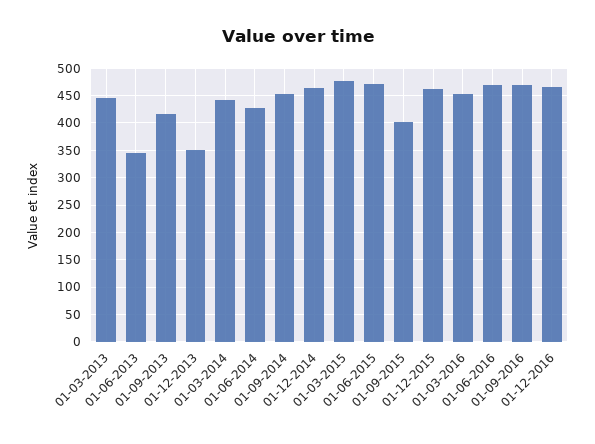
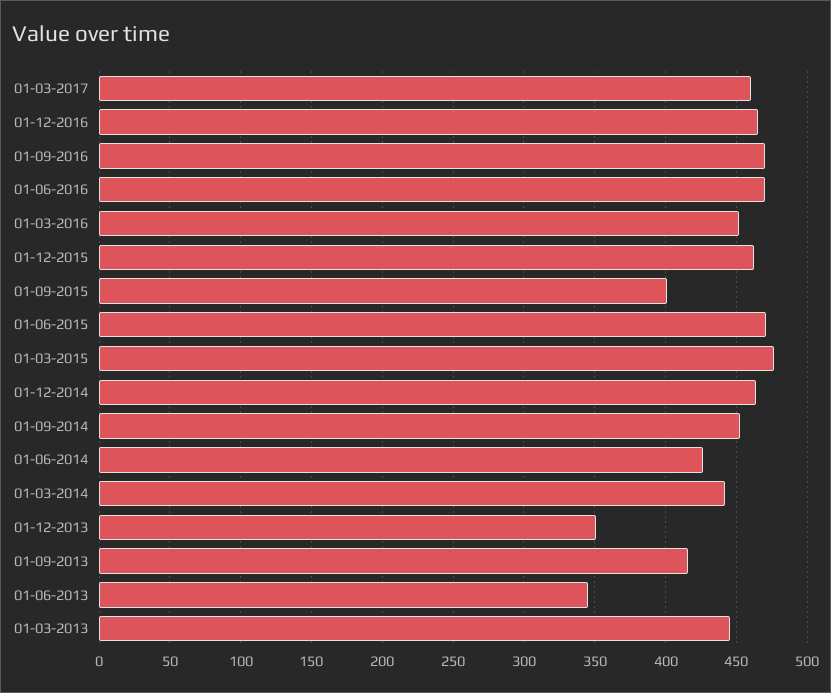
01-03-2017: none -> 460

